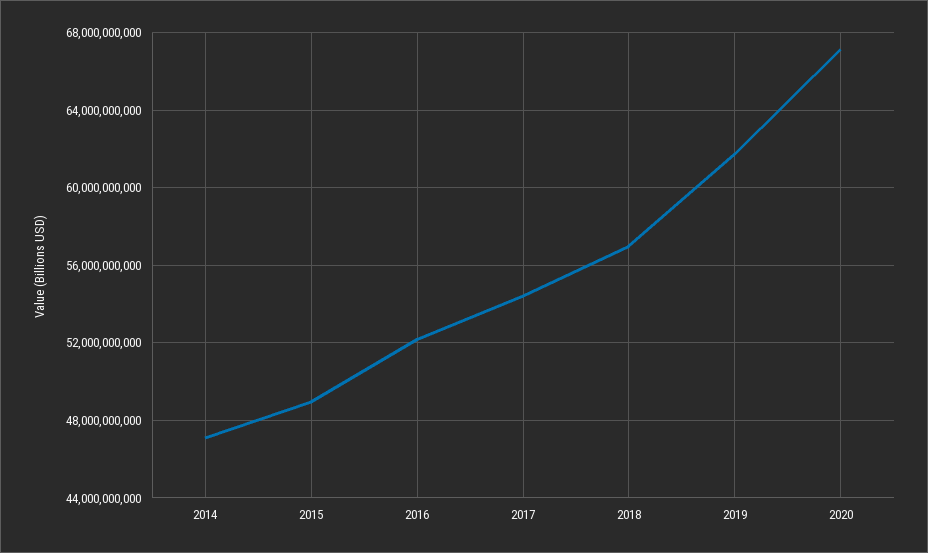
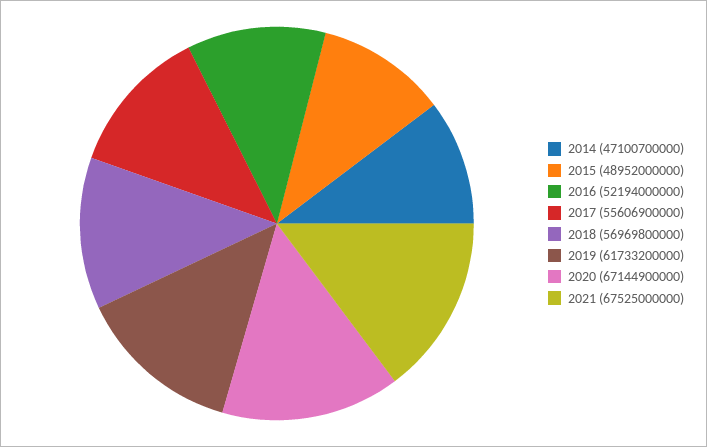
2017: 54500000000 -> 55606900000
2021: none -> 67525000000

